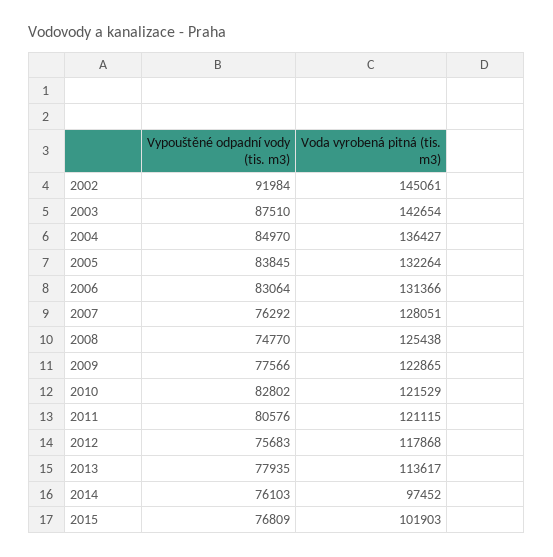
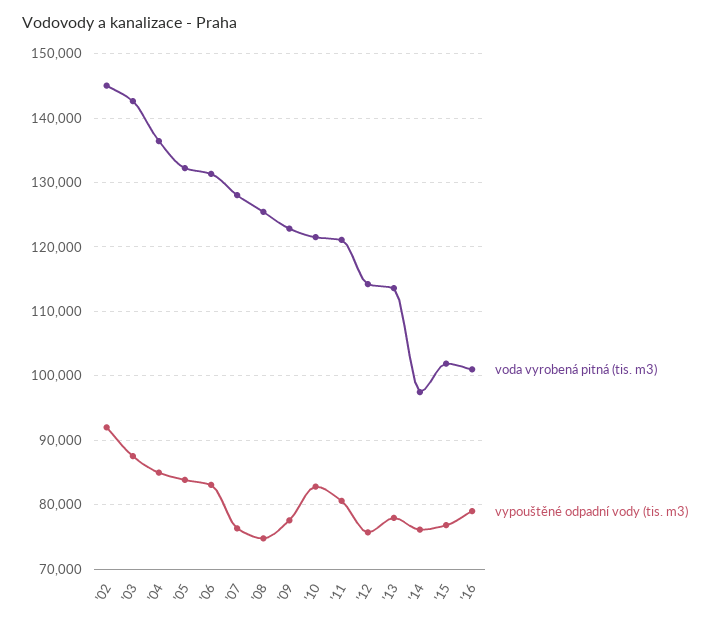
Voda vyrobená pitná (tis. m3), 2012: 117868 -> 114000
Voda vyrobená pitná (tis. m3), '16: none -> 101000
Vypouštěné odpadní vody (tis. m3), '16: none -> 79000

